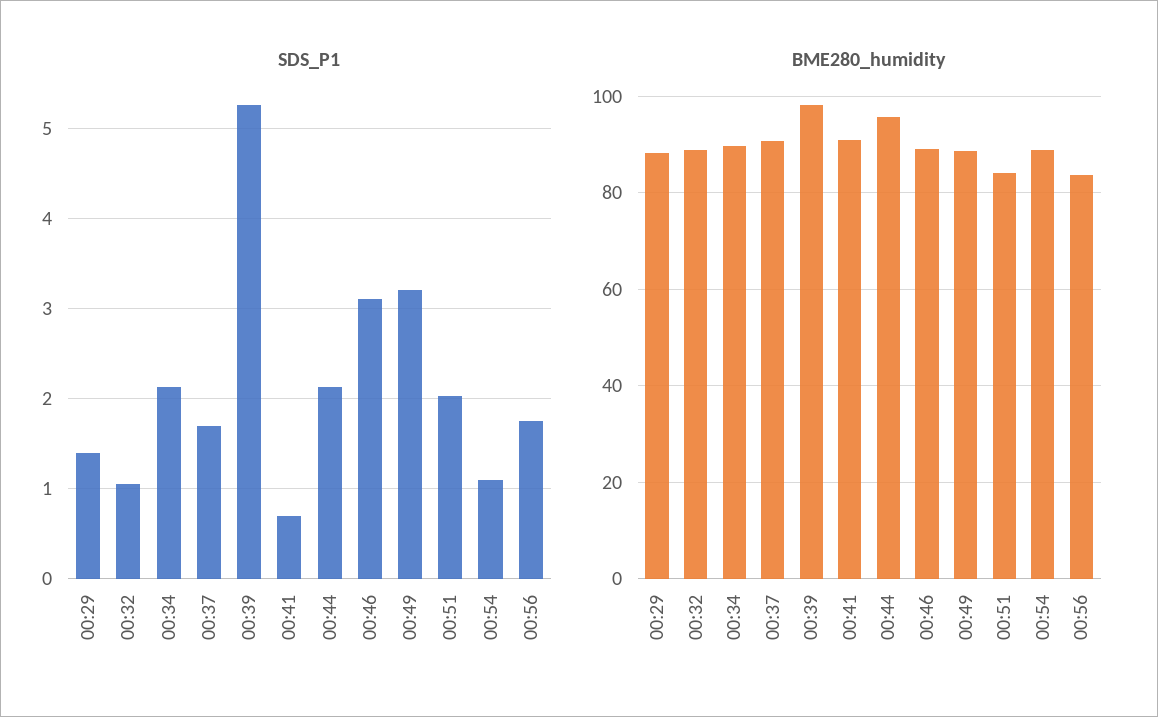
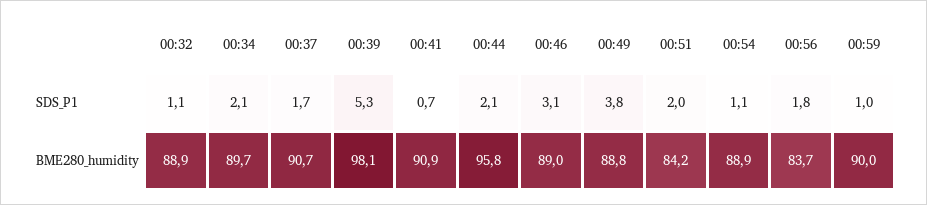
SDS_P1, 00:29: 1.4 -> none
SDS_P1, 00:49: 3.2 -> 3.8
BME280_humidity, 00:29: 88 -> none
SDS_P1, 00:59: none -> 1
BME280_humidity, 00:59: none -> 90

